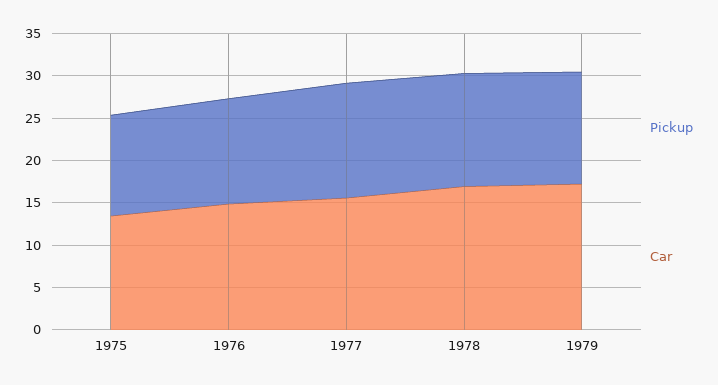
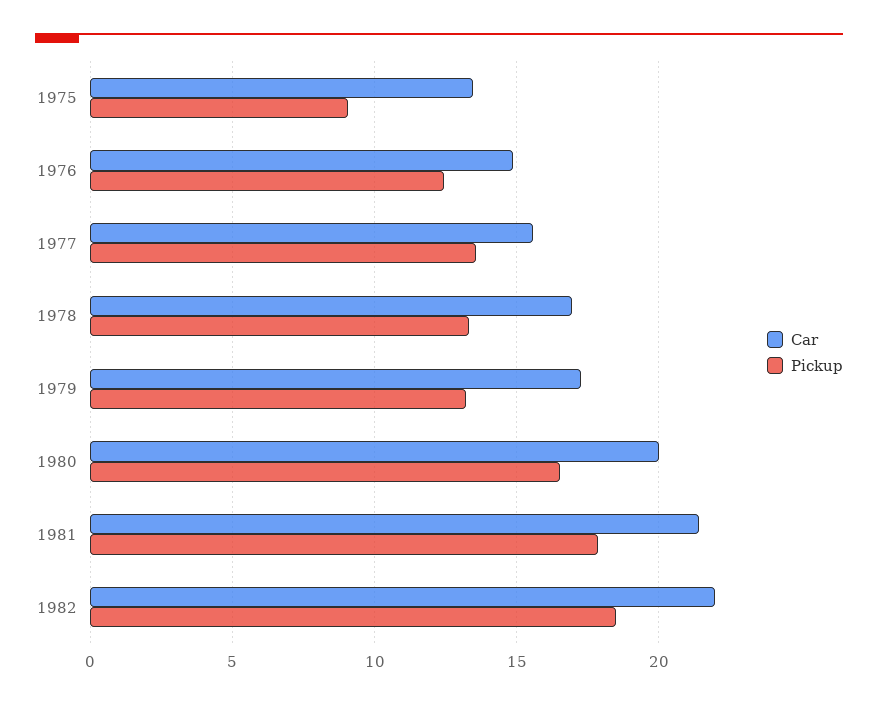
Pickup, 1975: 12 -> 9
Car, 1980: none -> 20
Pickup, 1980: none -> 16.5
Car, 1981: none -> 21.5
Pickup, 1981: none -> 18
Car, 1982: none -> 22
Pickup, 1982: none -> 18.5

